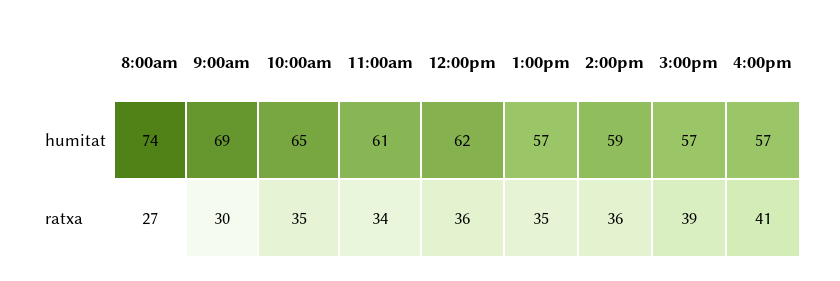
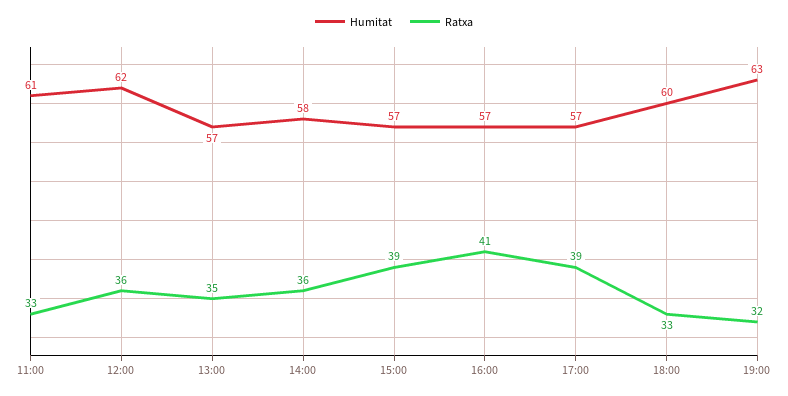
humitat, 8:00am: 74 -> none
humitat, 9:00am: 69 -> none
humitat, 10:00am: 65 -> none
humitat, 2:00pm: 59 -> 58
ratxa, 8:00am: 27 -> none
ratxa, 9:00am: 30 -> none
ratxa, 10:00am: 35 -> none
ratxa, 11:00am: 34 -> 33
humitat, 17:00: none -> 57
ratxa, 17:00: none -> 39
humitat, 18:00: none -> 60
ratxa, 18:00: none -> 33
humitat, 19:00: none -> 63
ratxa, 19:00: none -> 32

